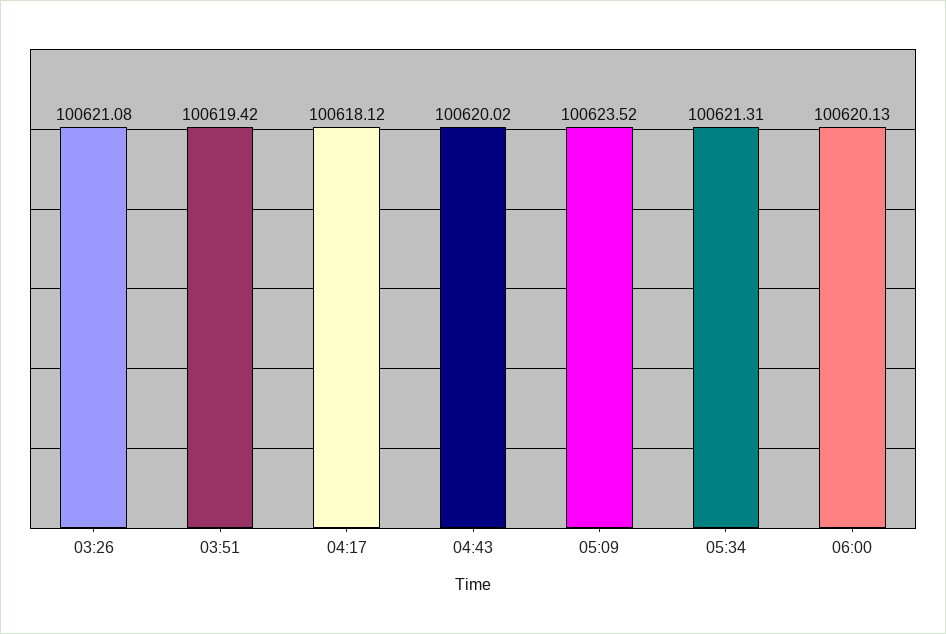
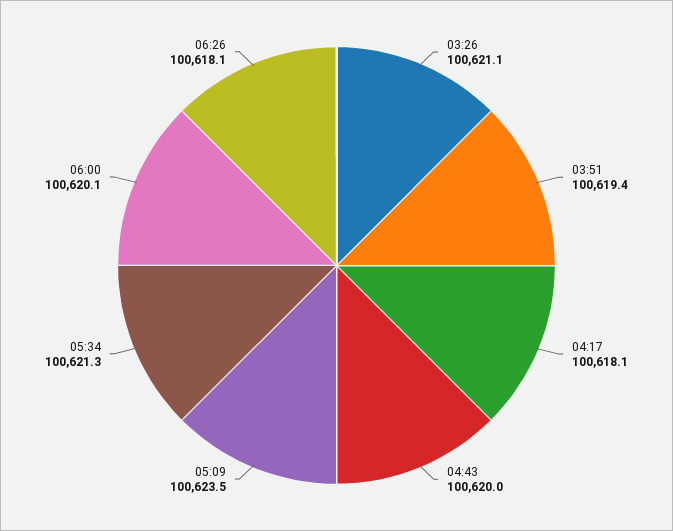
06:26: none -> 100618.1

